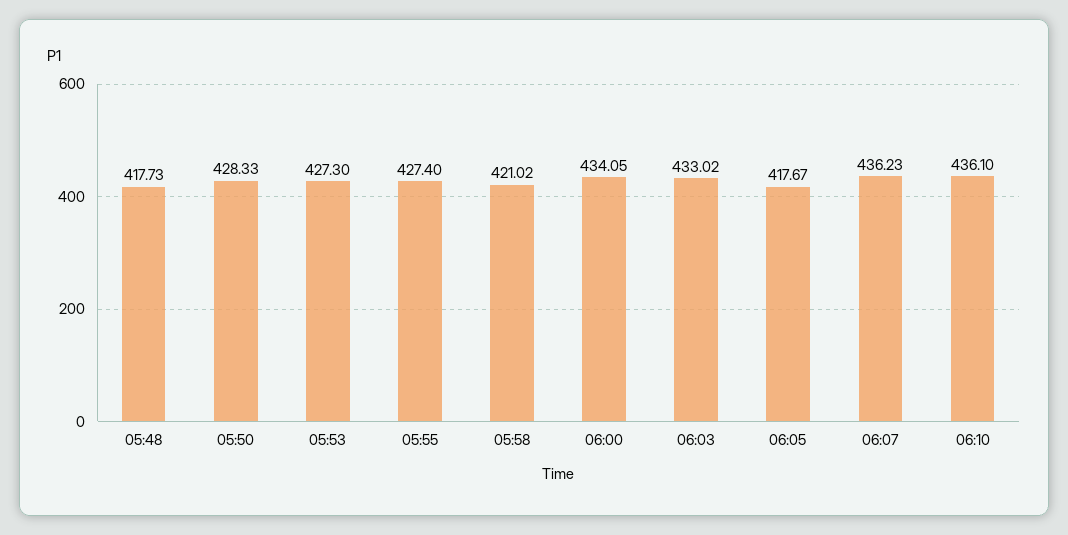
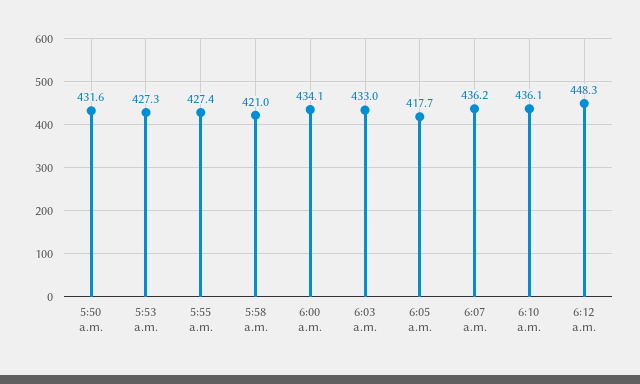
05:48: 417.73 -> none
05:50: 428.33 -> 431.6
6:12 a.m.: none -> 448.3

